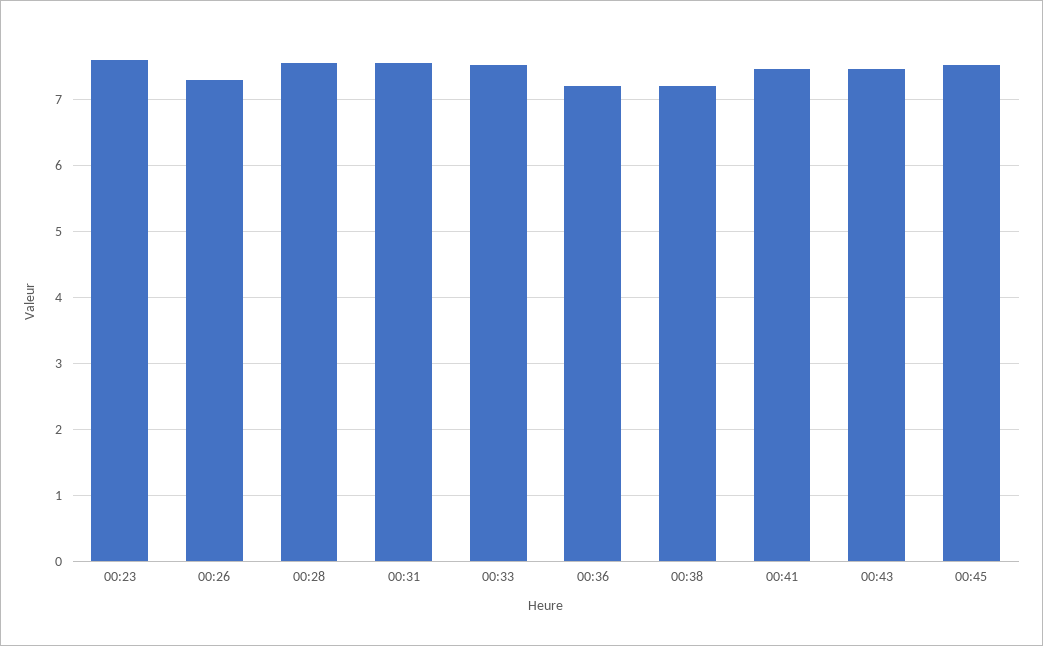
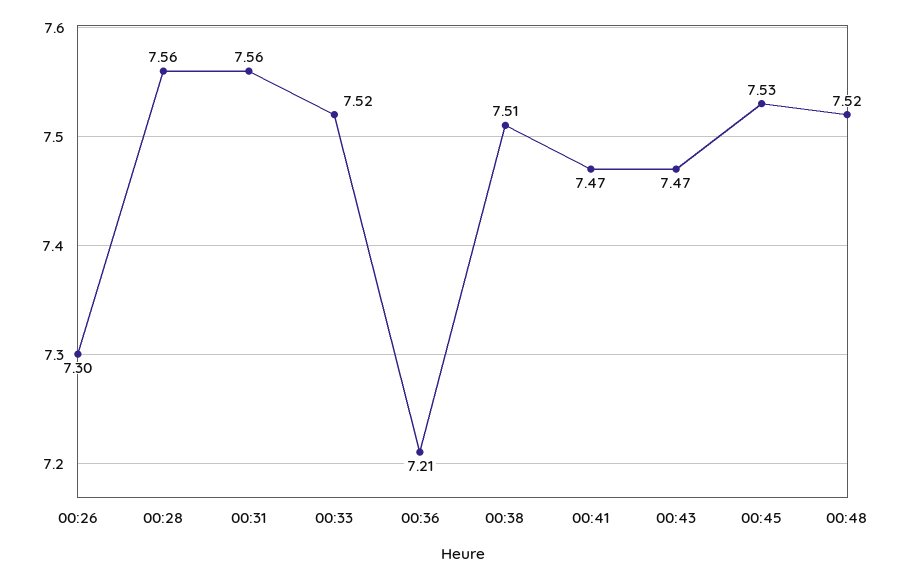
00:23: 7.6 -> none
00:38: 7.2 -> 7.51
00:48: none -> 7.52

